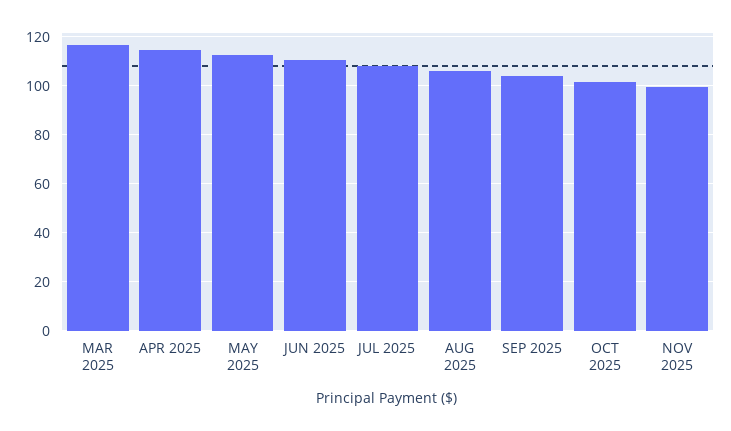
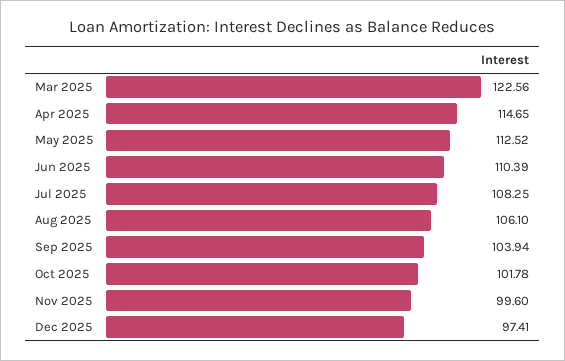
MAR 2025: 117.5 -> 122.56
Dec 2025: none -> 97.41

